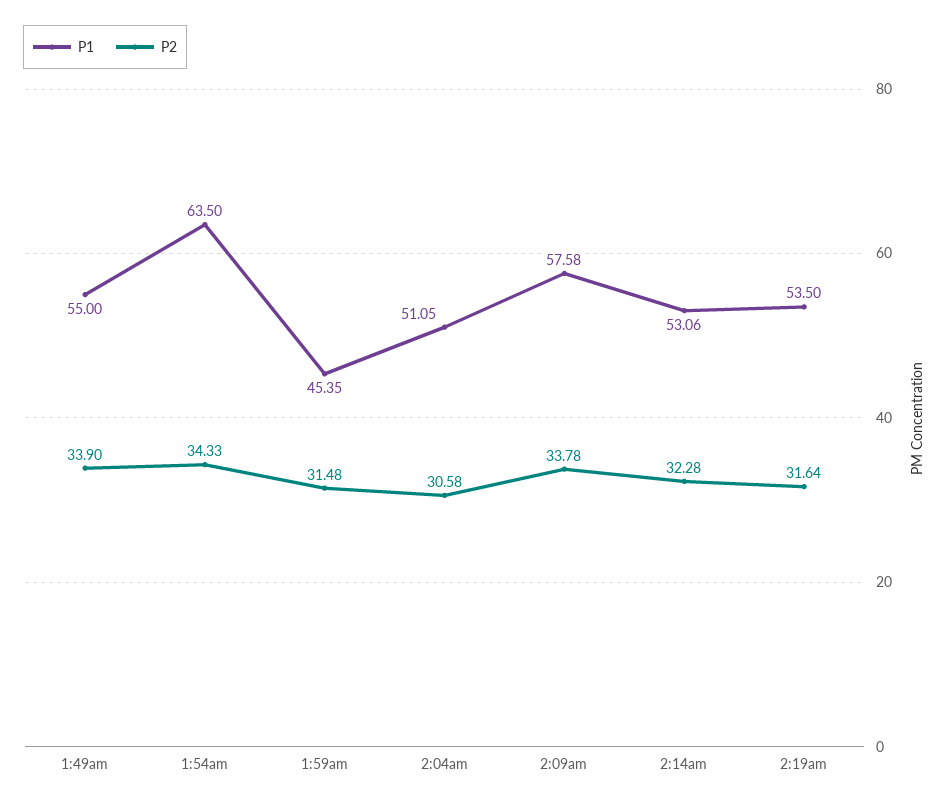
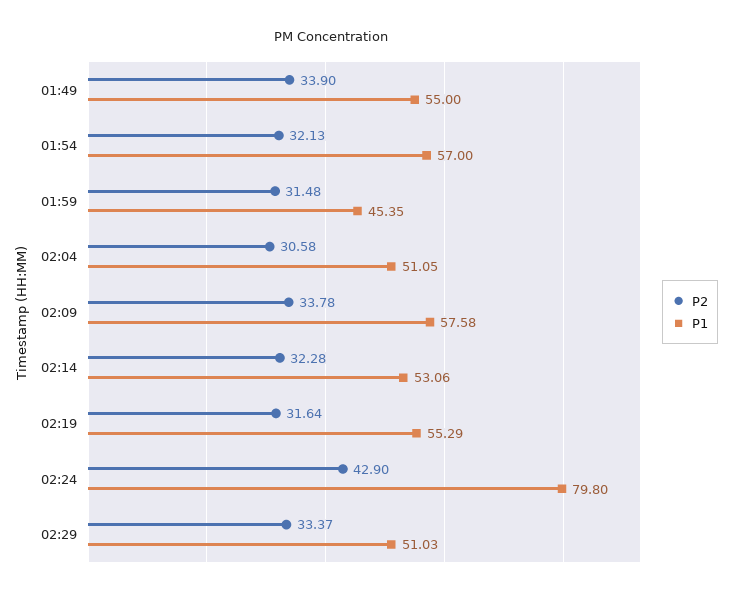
P1, 1:54am: 63.5 -> 57
P2, 1:54am: 34.33 -> 32.13
P1, 2:19am: 53.5 -> 55.29
P2, 02:24: none -> 42.9
P1, 02:24: none -> 79.8
P2, 02:29: none -> 33.37
P1, 02:29: none -> 51.03

